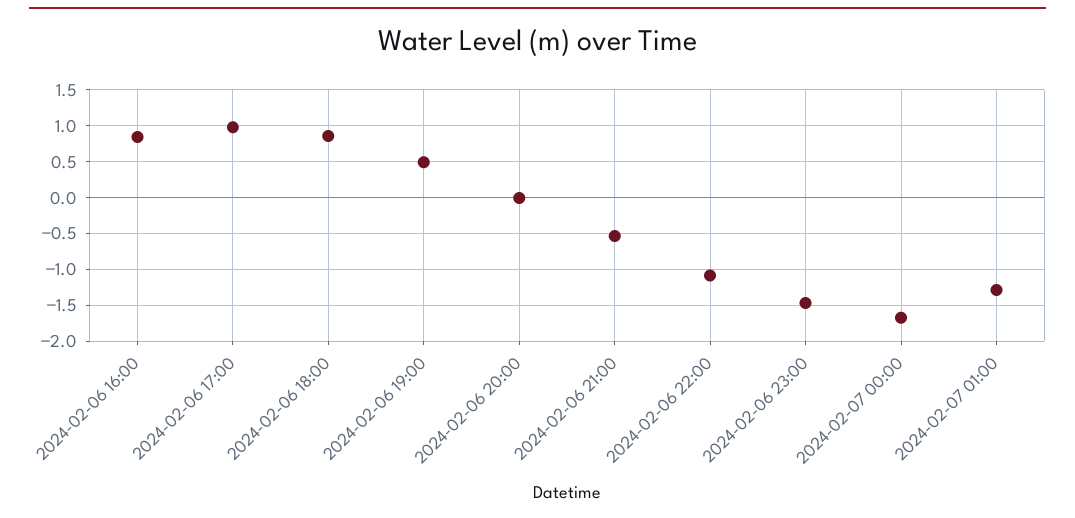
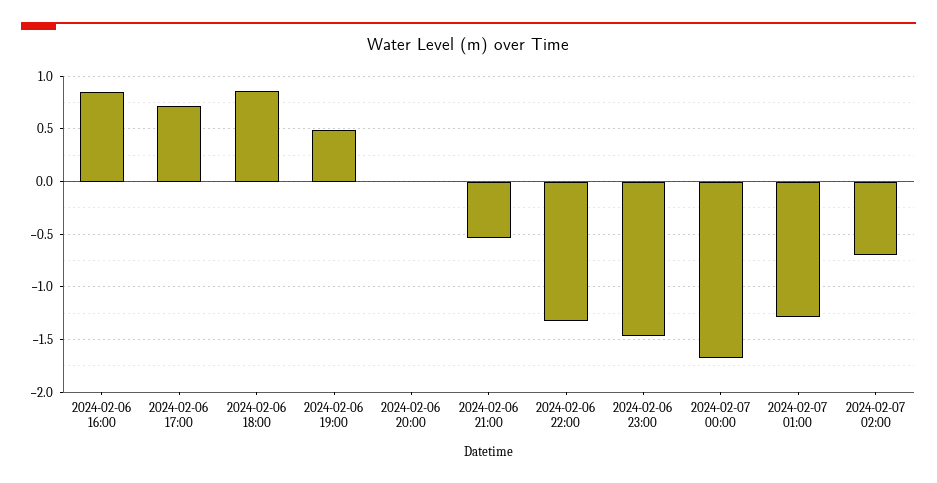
2024-02-06 17:00: 1 -> 0.7
2024-02-06 22:00: -1.1 -> -1.3
2024-02-07 02:00: none -> -0.7

